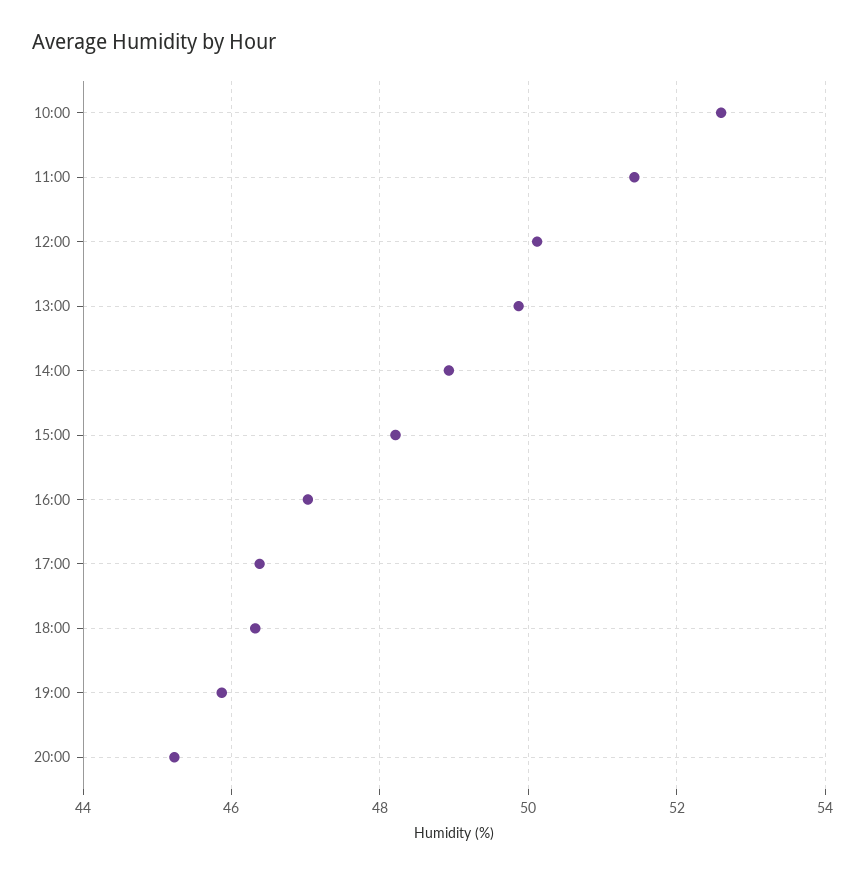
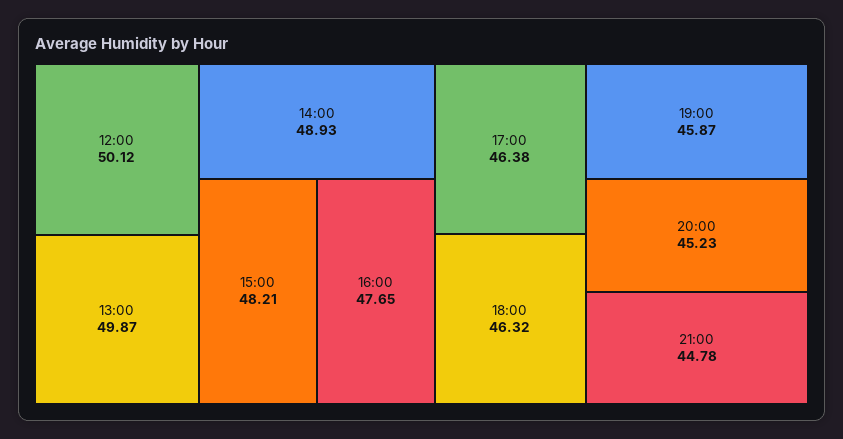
10:00: 52.6 -> none
11:00: 51.4 -> none
16:00: 47 -> 47.65
21:00: none -> 44.78

